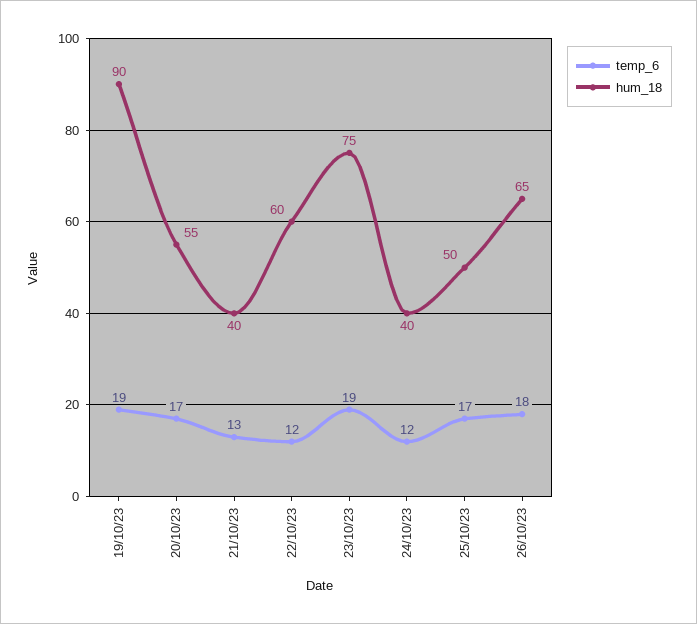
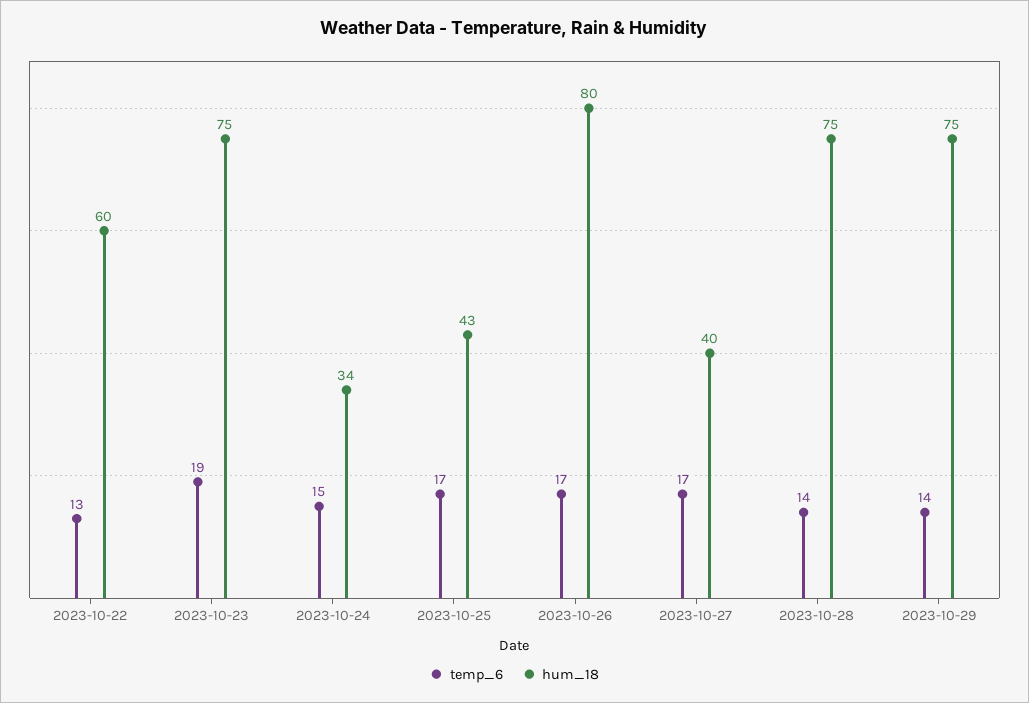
temp_6, 19/10/23: 19 -> none
hum_18, 19/10/23: 90 -> none
temp_6, 20/10/23: 17 -> none
hum_18, 20/10/23: 55 -> none
temp_6, 21/10/23: 13 -> none
hum_18, 21/10/23: 40 -> none
temp_6, 22/10/23: 12 -> 13
temp_6, 24/10/23: 12 -> 15
hum_18, 24/10/23: 40 -> 34
hum_18, 25/10/23: 50 -> 43
temp_6, 26/10/23: 18 -> 17
hum_18, 26/10/23: 65 -> 80
temp_6, 2023-10-27: none -> 17
hum_18, 2023-10-27: none -> 40
temp_6, 2023-10-28: none -> 14
hum_18, 2023-10-28: none -> 75
temp_6, 2023-10-29: none -> 14
hum_18, 2023-10-29: none -> 75

